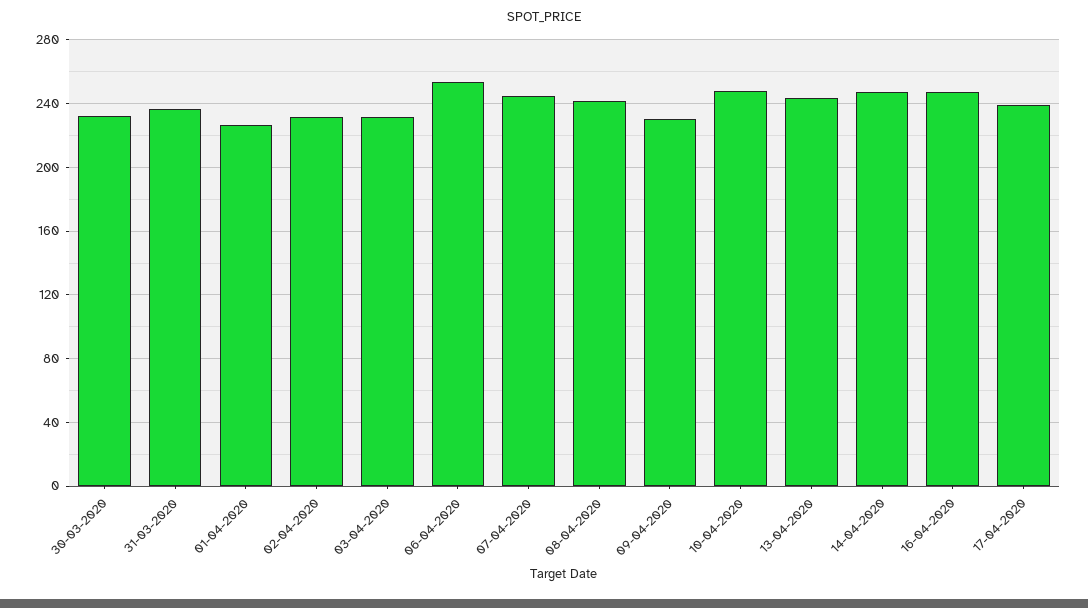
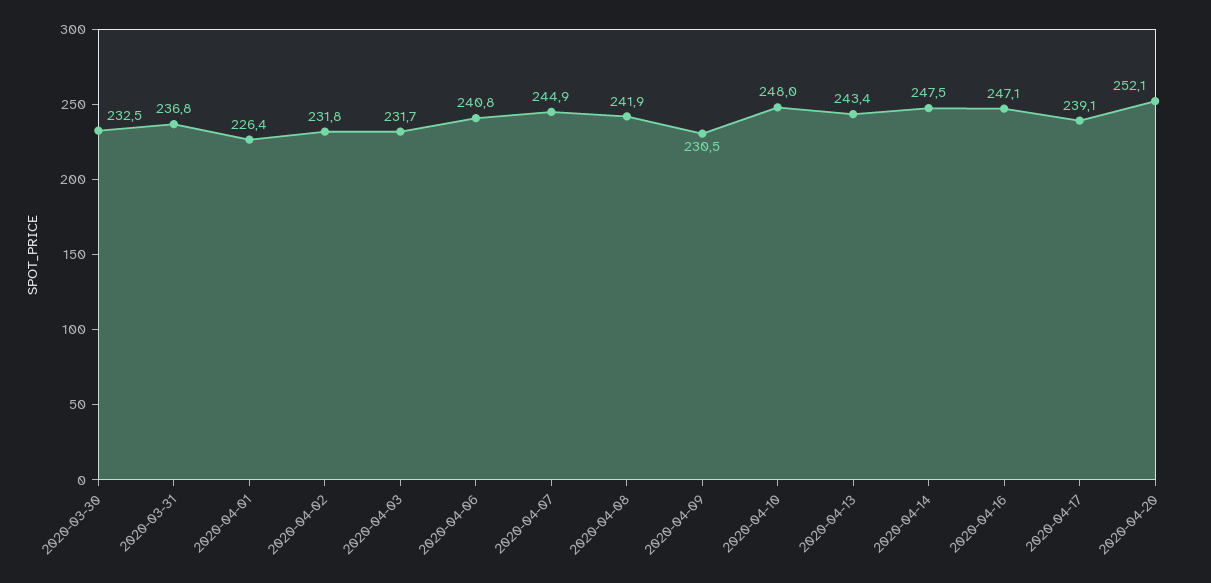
06-04-2020: 255 -> 240.8
2020-04-20: none -> 252.1

